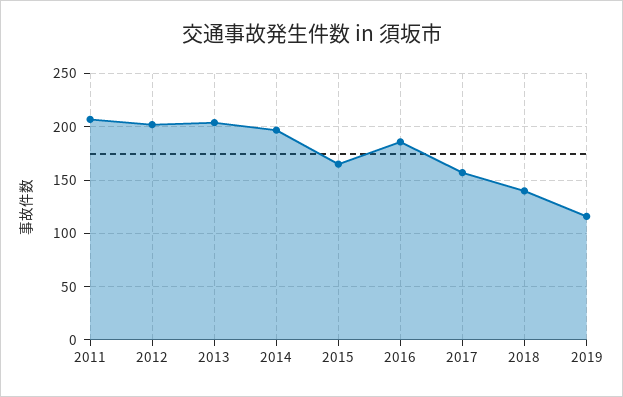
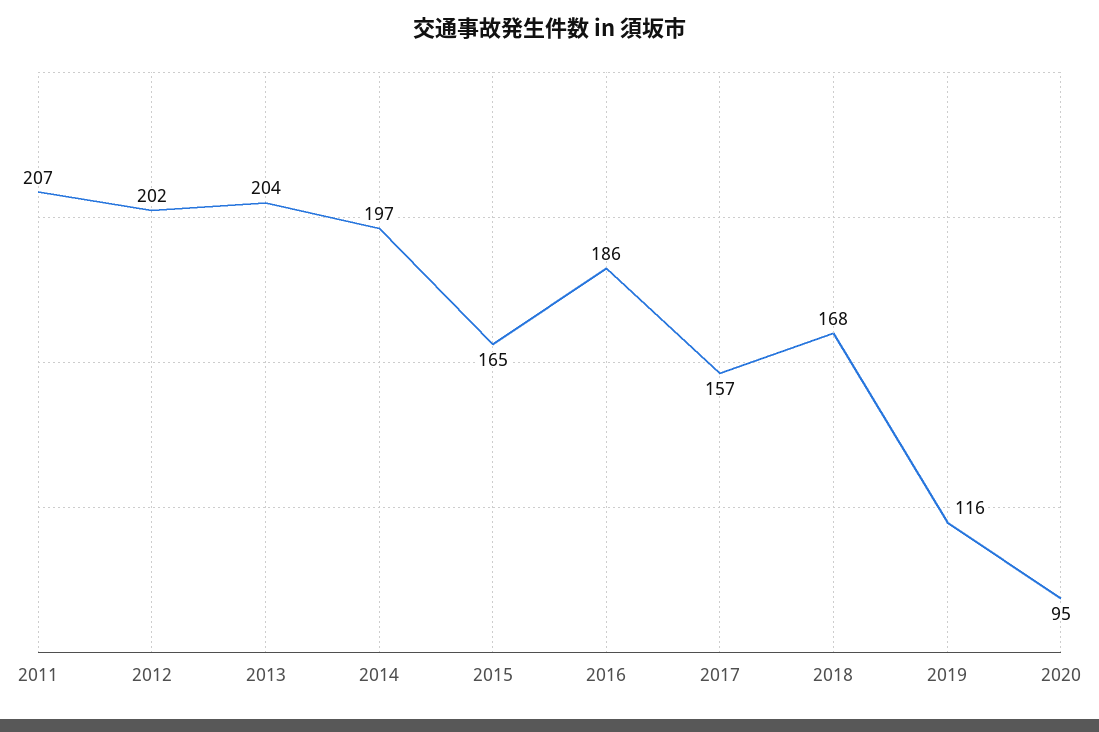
2018: 140 -> 168
2020: none -> 95

